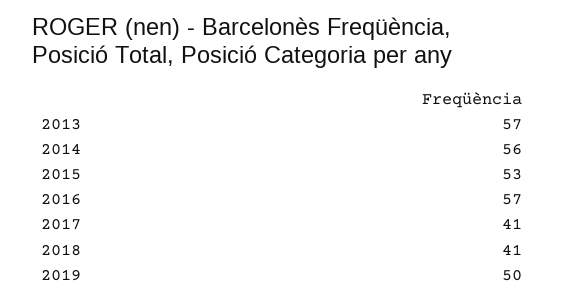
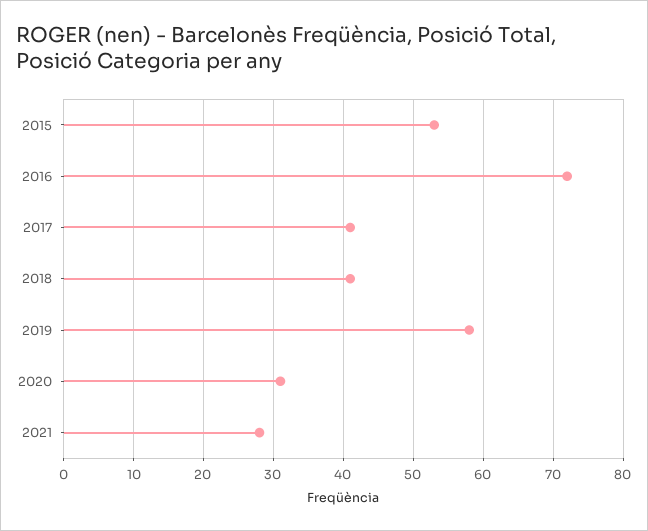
2013: 57 -> none
2014: 56 -> none
2016: 57 -> 72
2019: 50 -> 58
2020: none -> 31
2021: none -> 28

